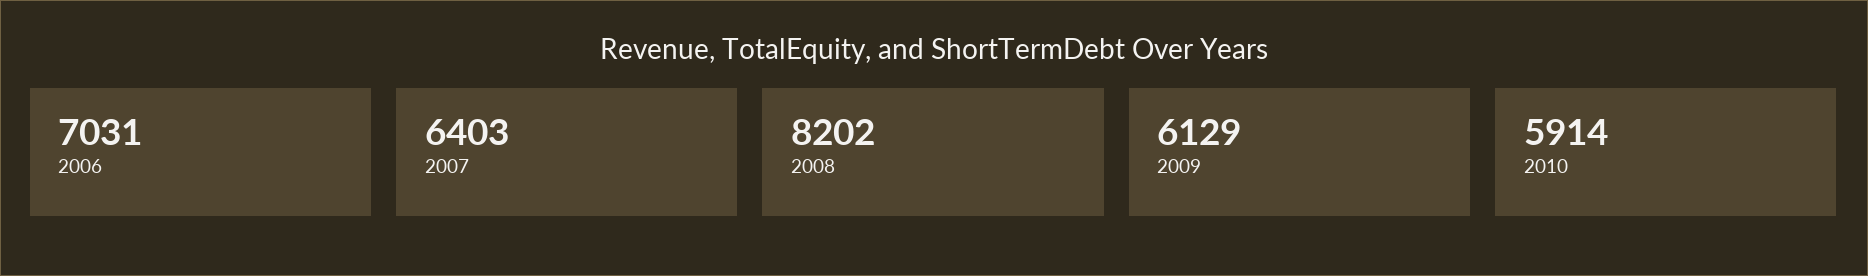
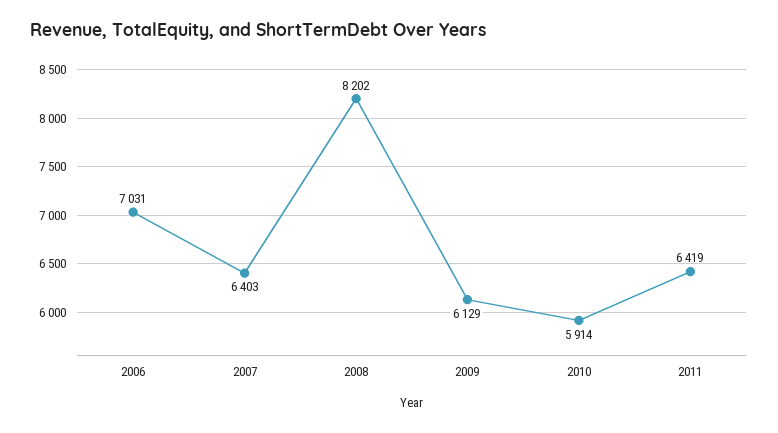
2011: none -> 6419

